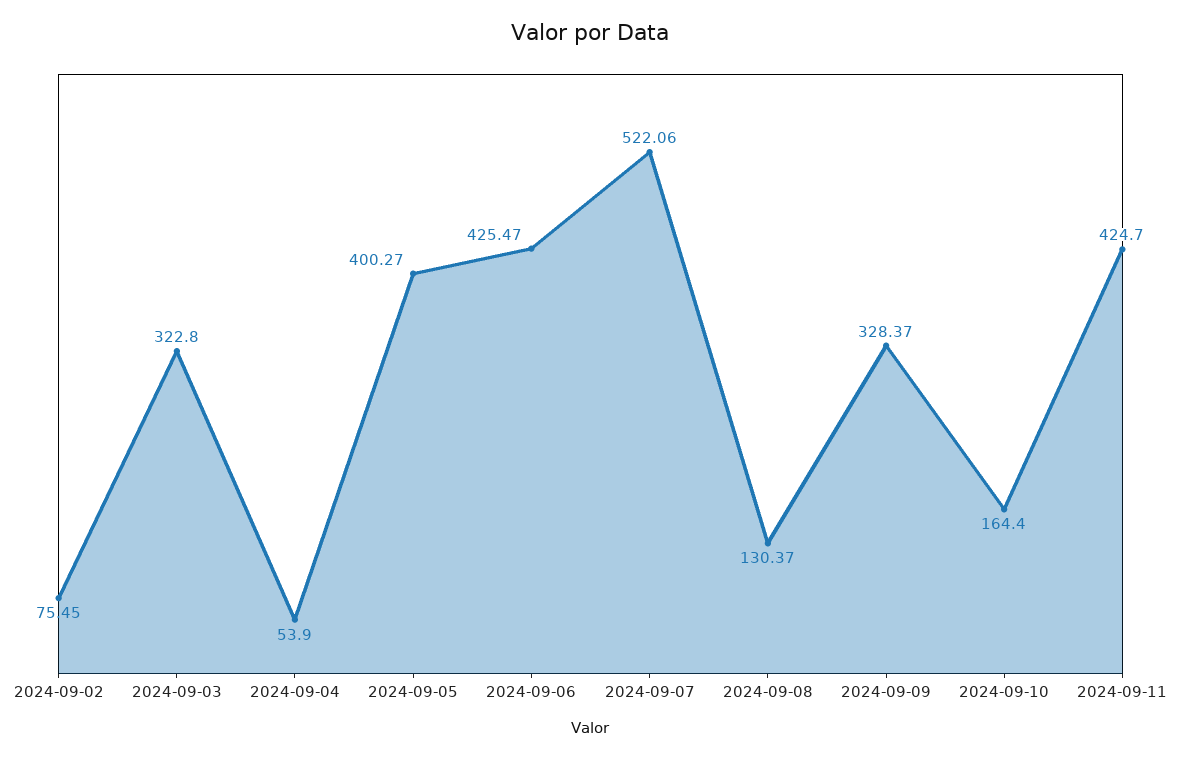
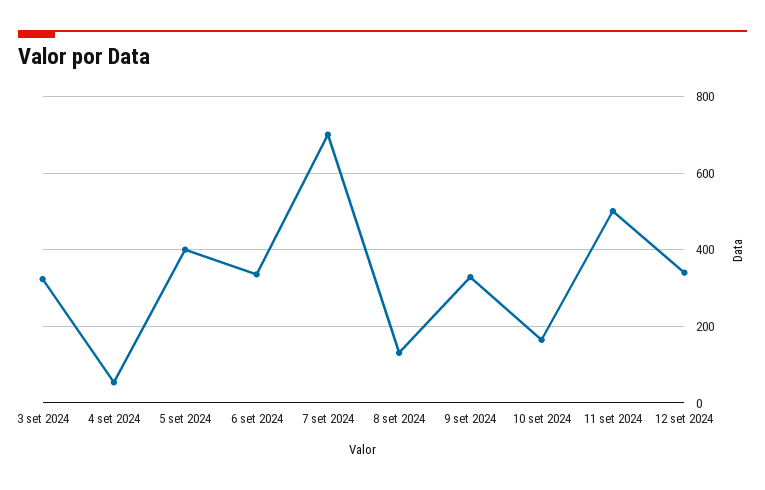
2024-09-02: 75.45 -> none
2024-09-06: 425.47 -> 340
2024-09-07: 522.06 -> 700
2024-09-11: 424.7 -> 500
12 set 2024: none -> 340

